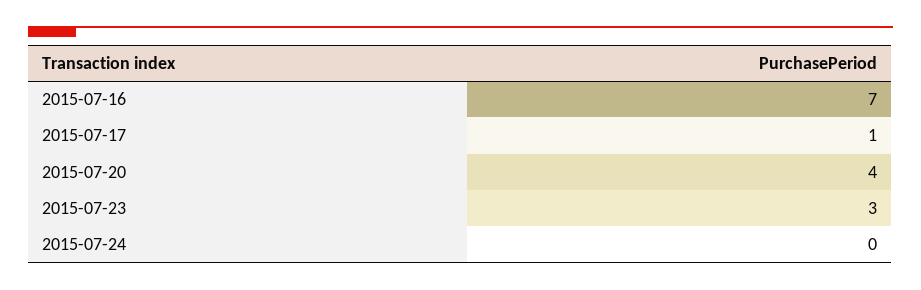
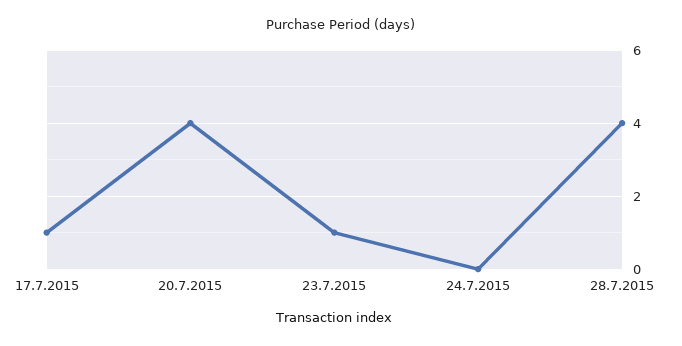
2015-07-16: 7 -> none
2015-07-23: 3 -> 1
28.7.2015: none -> 4

